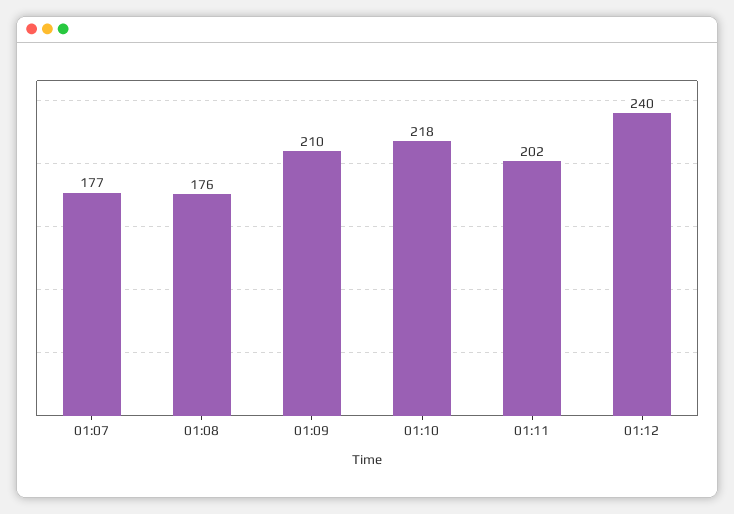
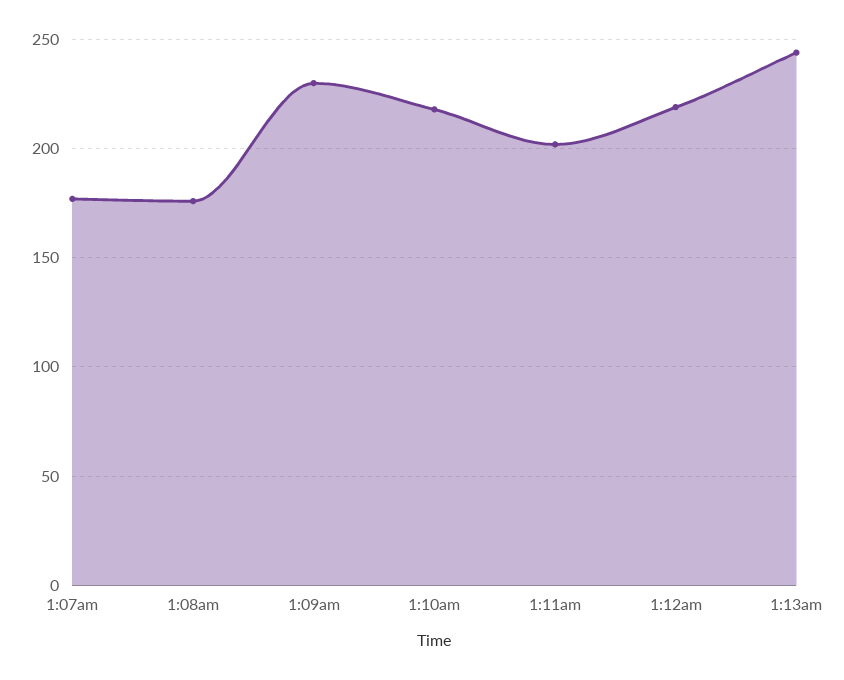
01:09: 210 -> 230
01:12: 240 -> 220
1:13am: none -> 245

